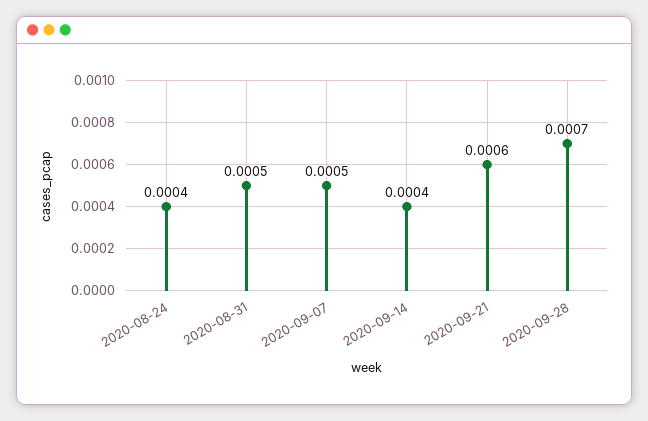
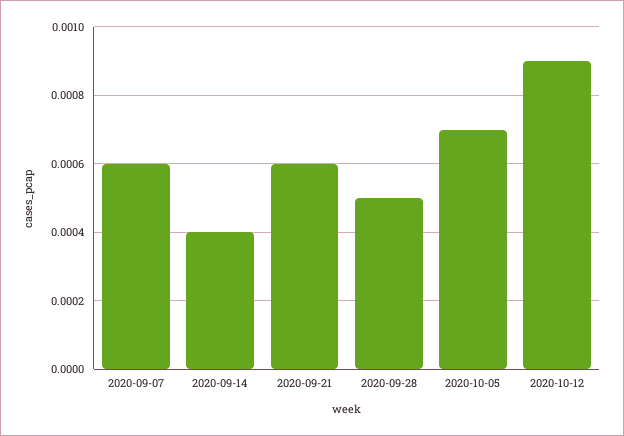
2020-08-24: 0.0004 -> none
2020-08-31: 0.0005 -> none
2020-09-07: 0.0005 -> 0.0006
2020-09-28: 0.0007 -> 0.0005
2020-10-05: none -> 0.0007
2020-10-12: none -> 0.0009

